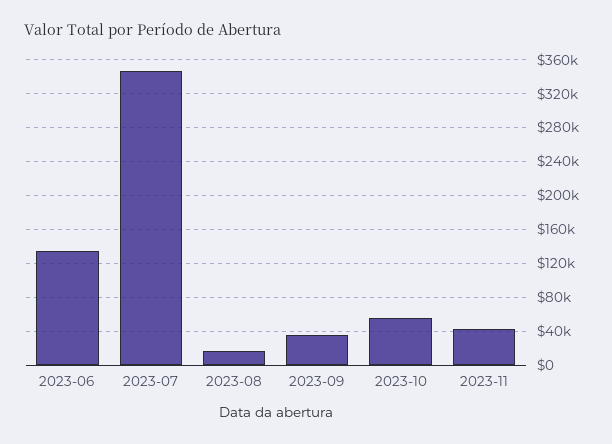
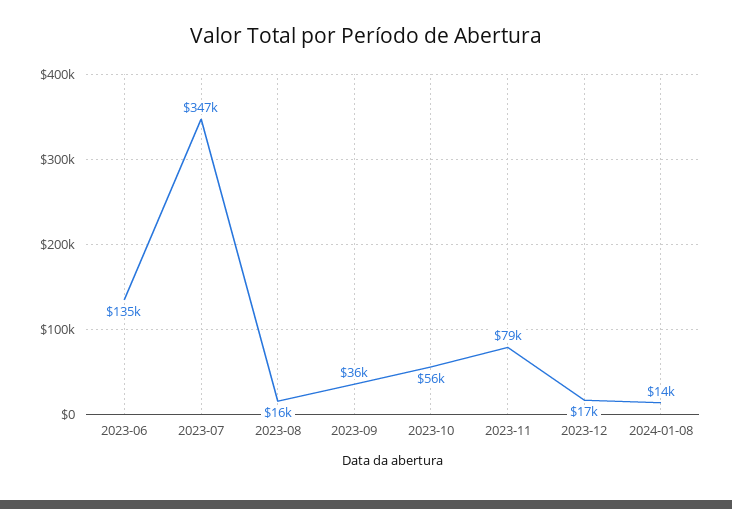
2023-11: 40000 -> 79000
2023-12: none -> 17000
2024-01-08: none -> 14000

